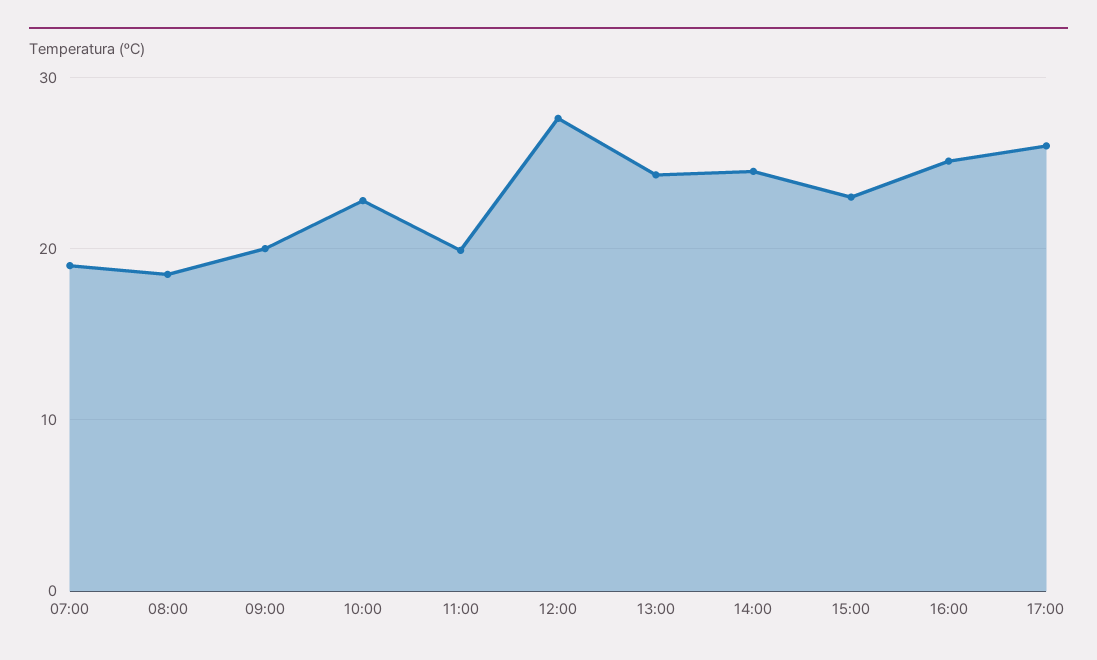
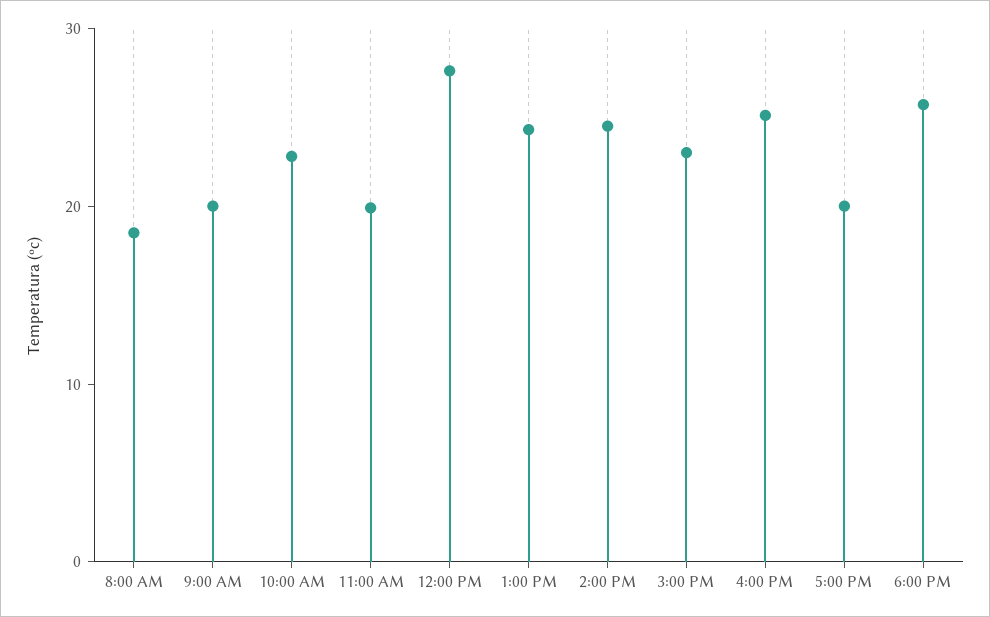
07:00: 19 -> none
17:00: 26 -> 20
6:00 PM: none -> 26

